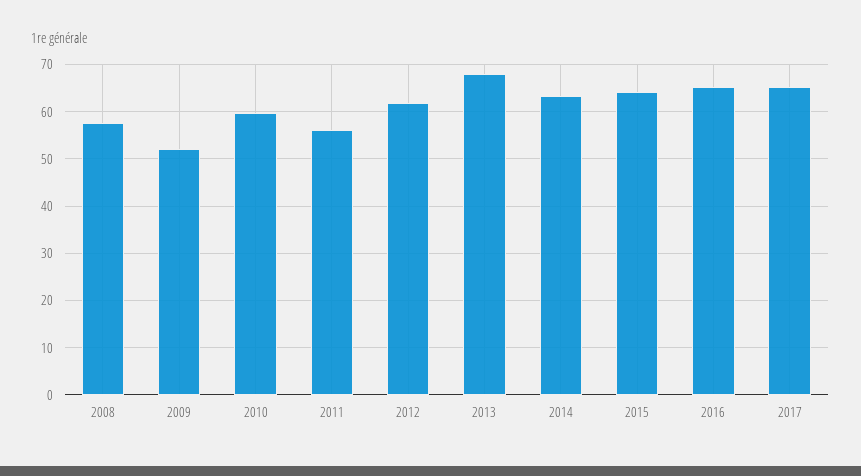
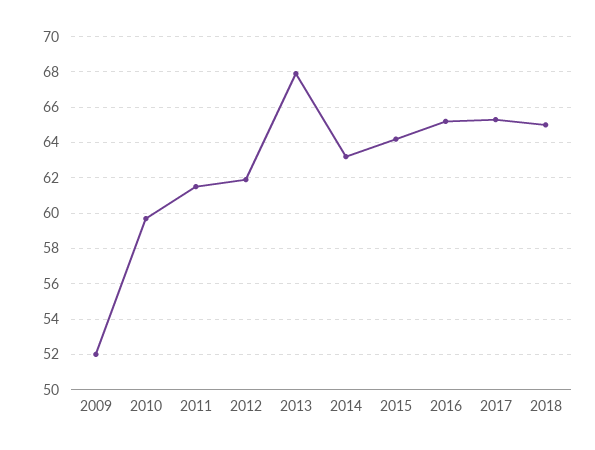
2008: 58 -> none
2011: 56 -> 61.5
2018: none -> 65

